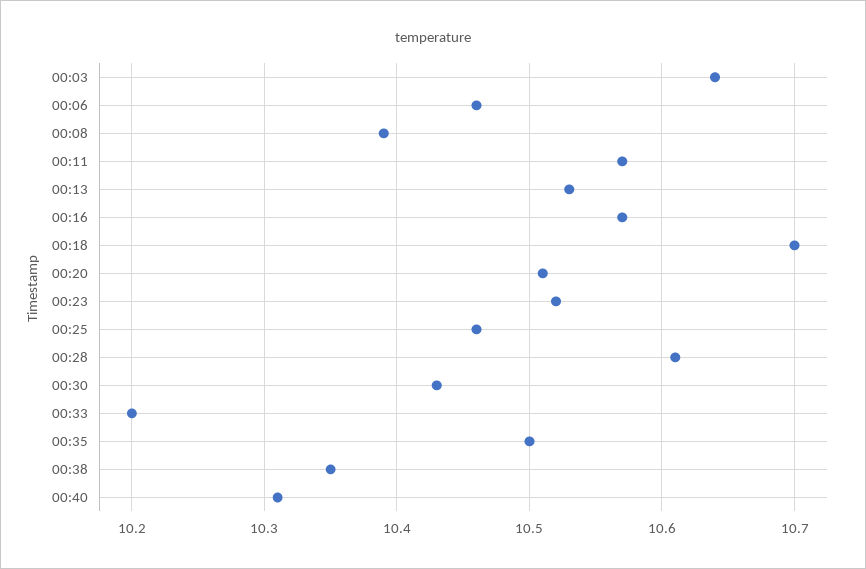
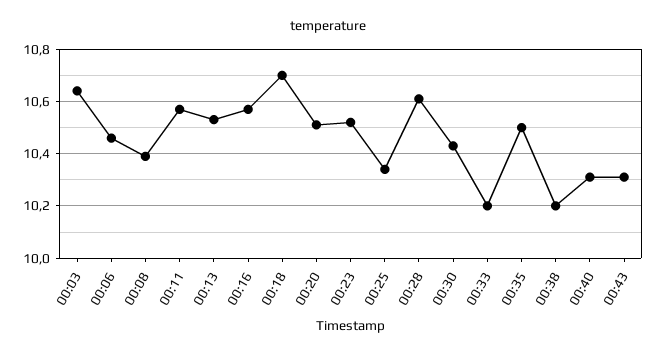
00:25: 10.46 -> 10.35
00:38: 10.35 -> 10.2
00:43: none -> 10.3

